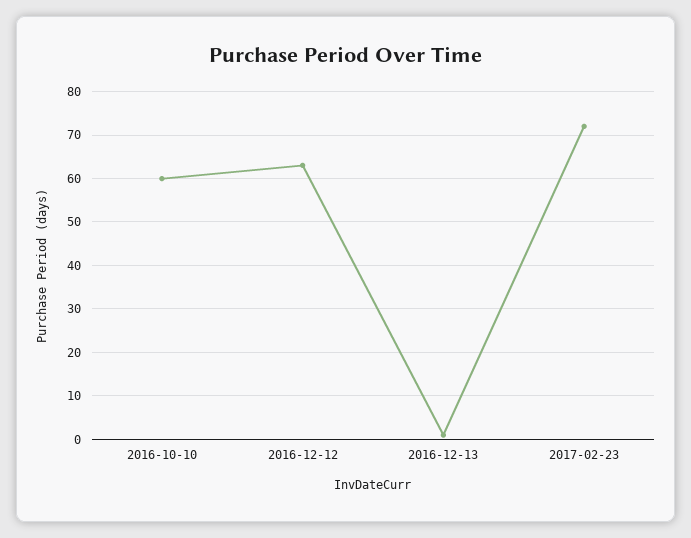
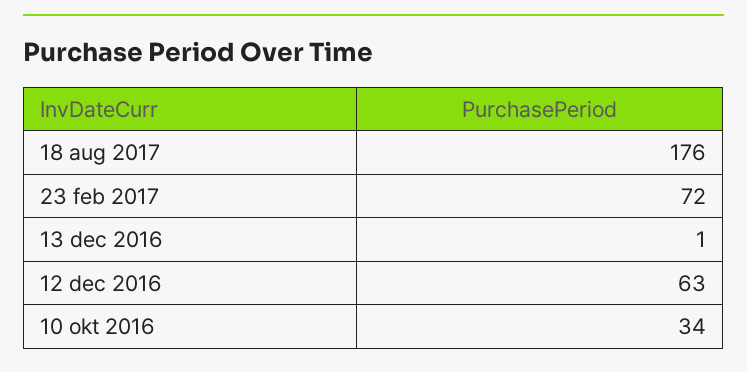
2016-10-10: 60 -> 34
18 aug 2017: none -> 176

